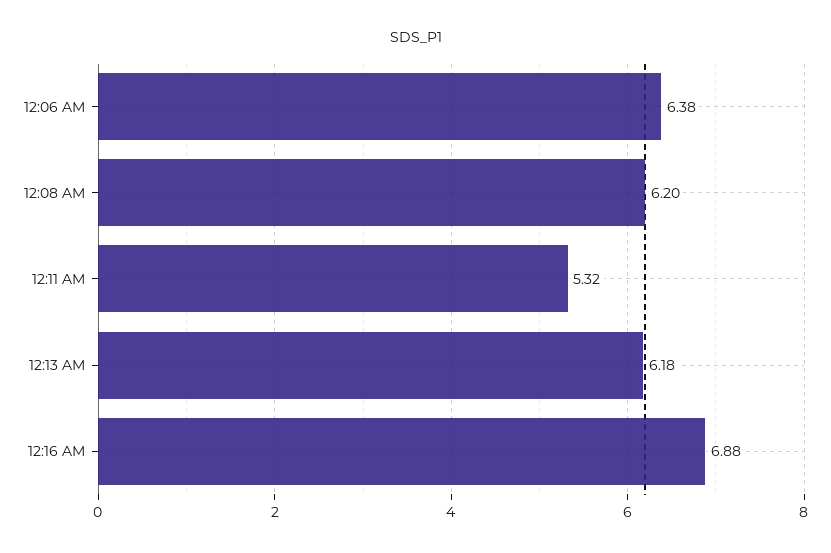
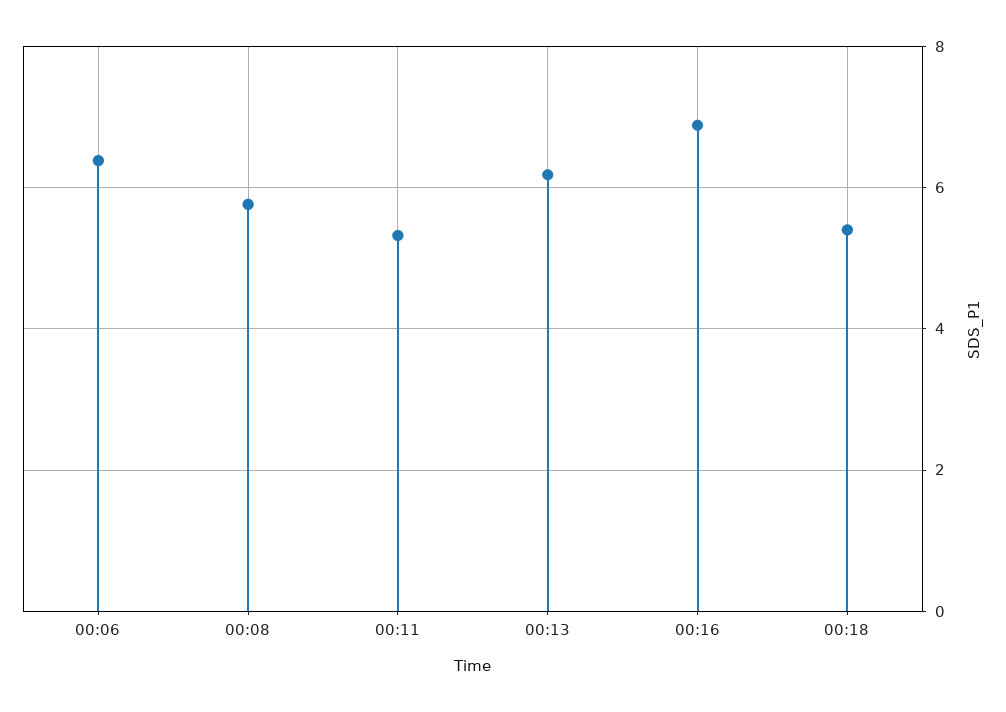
12:08 AM: 6.2 -> 5.8
00:18: none -> 5.4

